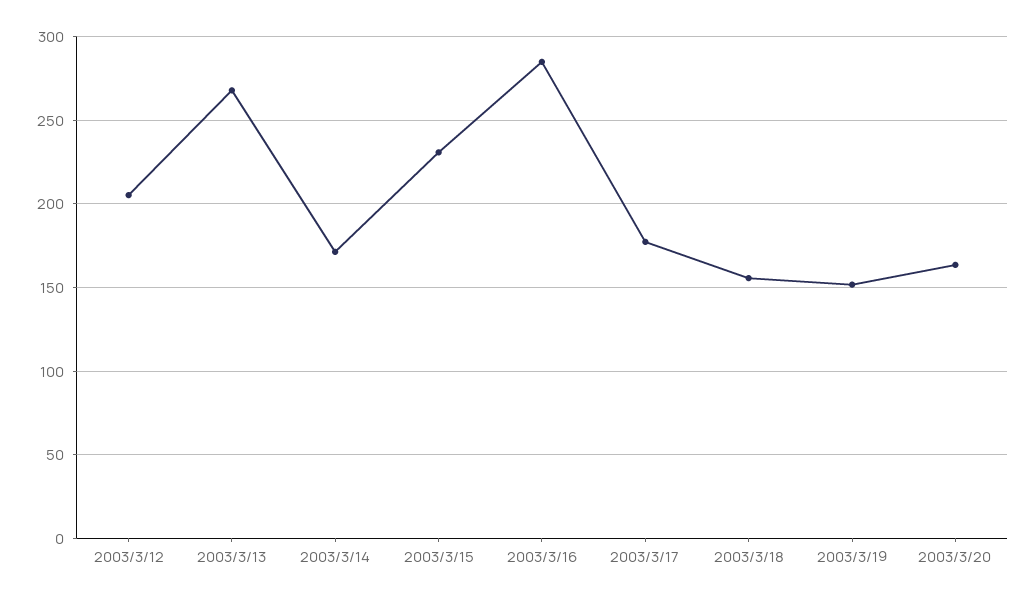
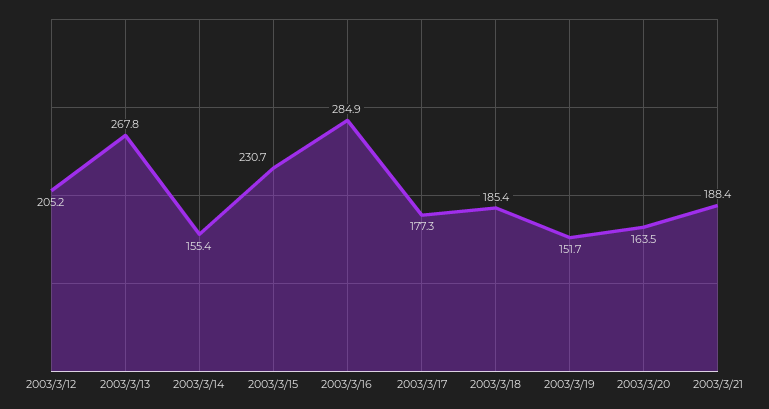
2003/3/14: 170 -> 155.4
2003/3/18: 155 -> 185.4
2003/3/21: none -> 188.4

